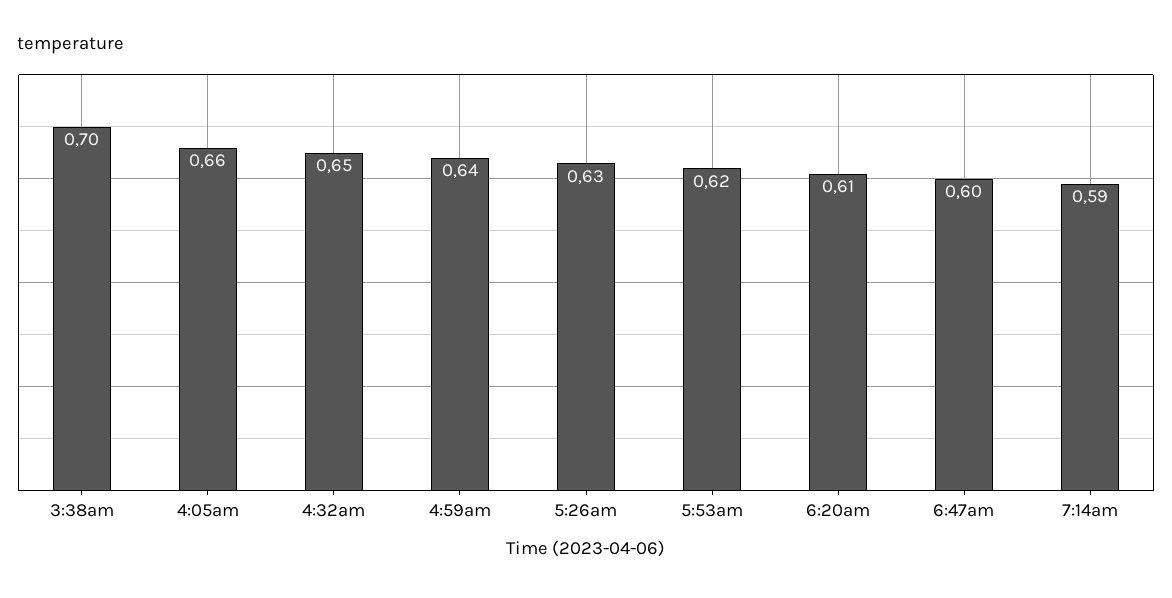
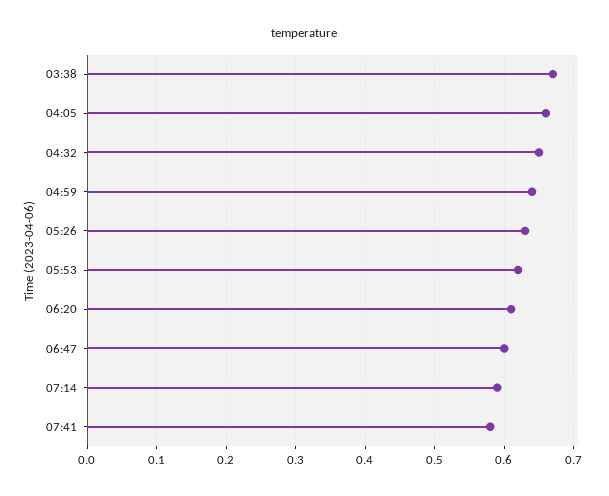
3:38am: 0.7 -> 0.67
07:41: none -> 0.58

